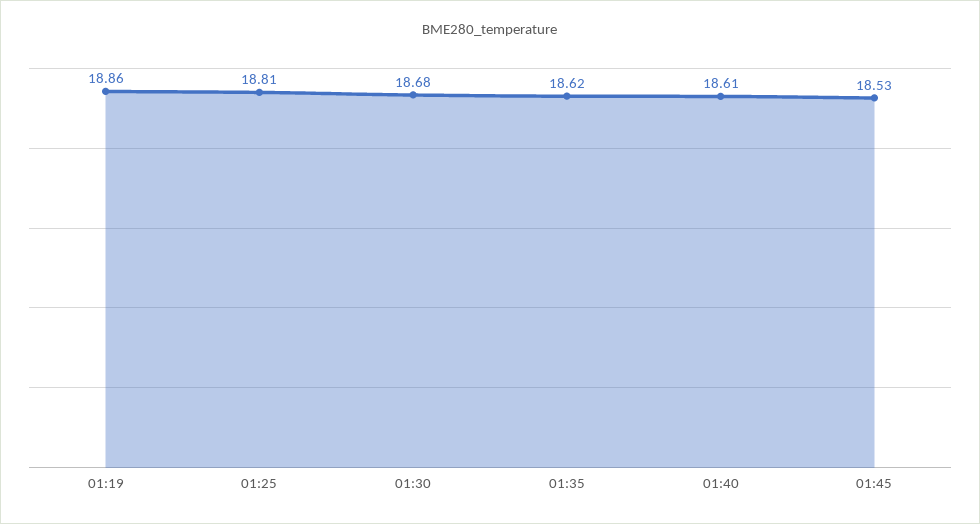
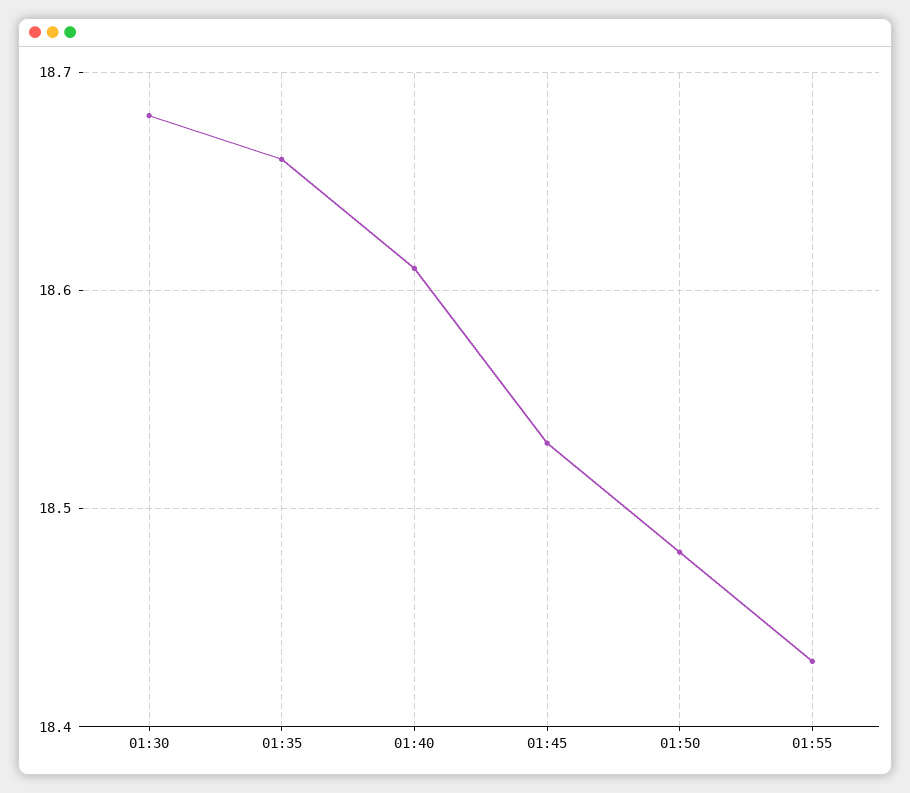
01:19: 18.86 -> none
01:25: 18.81 -> none
01:35: 18.62 -> 18.66
01:50: none -> 18.48
01:55: none -> 18.43

